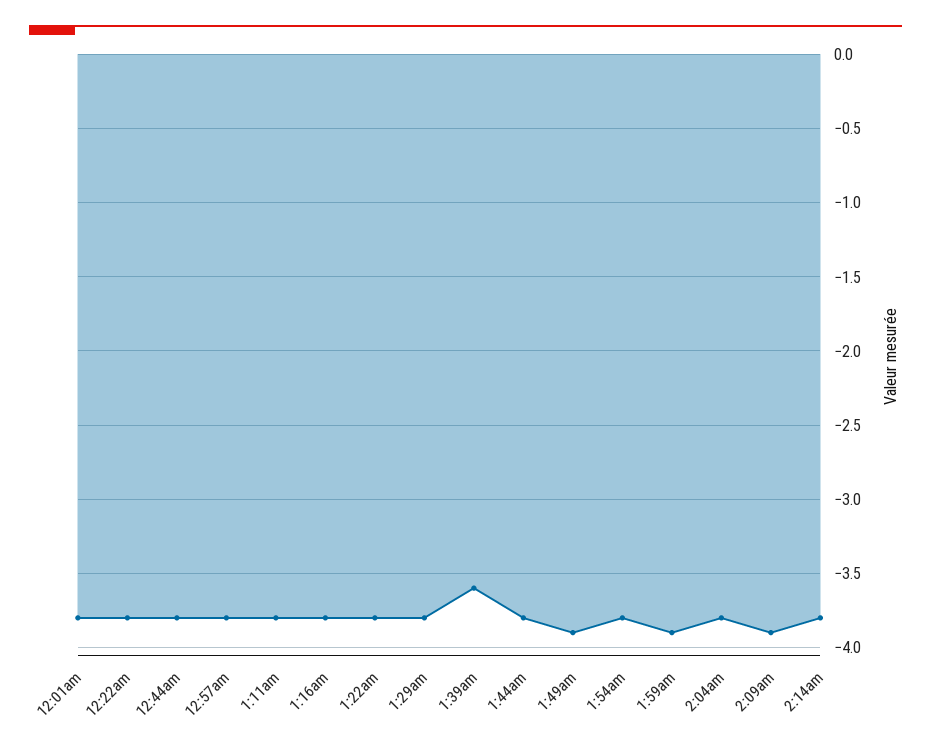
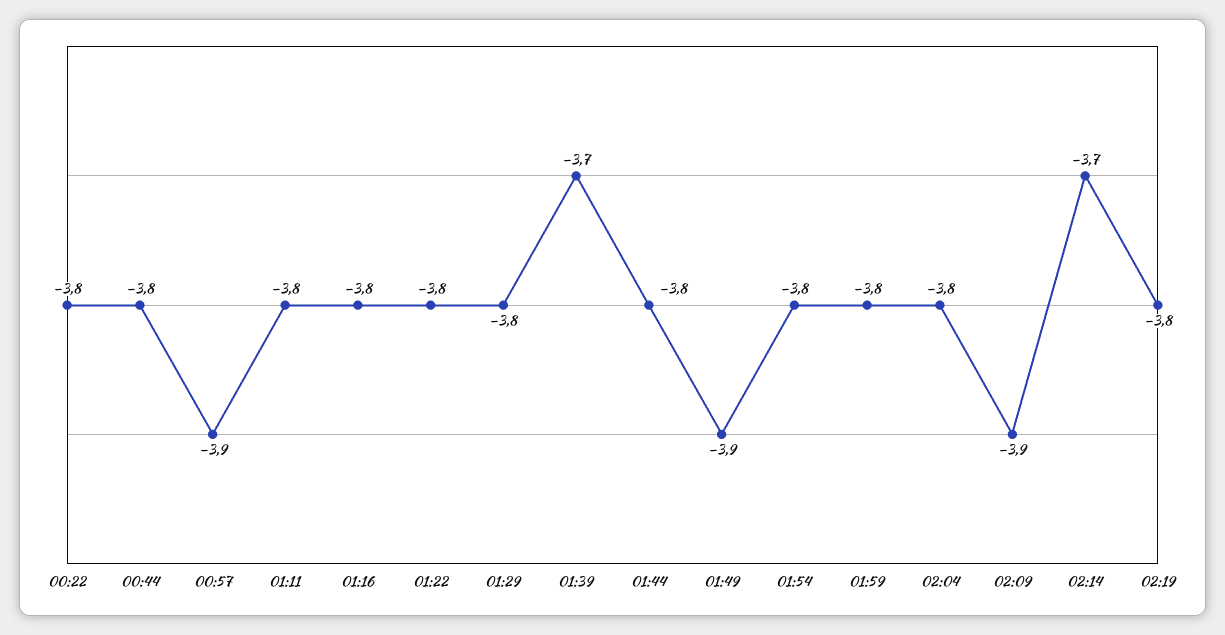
12:01am: -3.8 -> none
12:57am: -3.8 -> -3.9
1:39am: -3.6 -> -3.7
1:59am: -3.9 -> -3.8
2:14am: -3.8 -> -3.7
02:19: none -> -3.8

